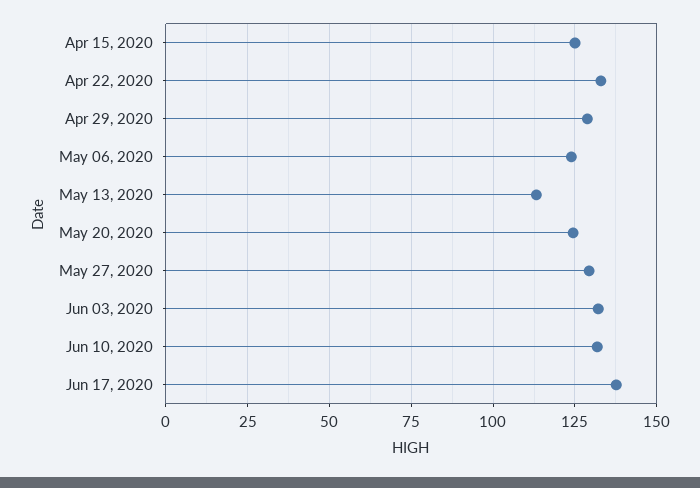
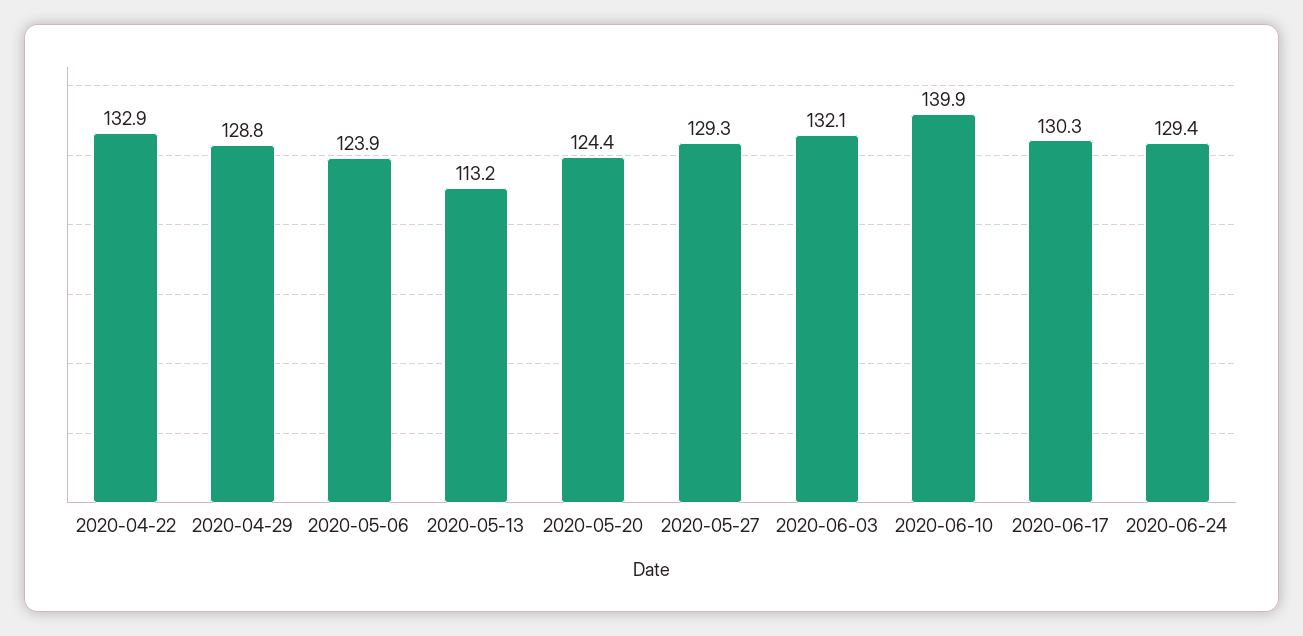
Apr 15, 2020: 125 -> none
Jun 10, 2020: 132.5 -> 139.9
Jun 17, 2020: 137.5 -> 130.3
2020-06-24: none -> 129.4

